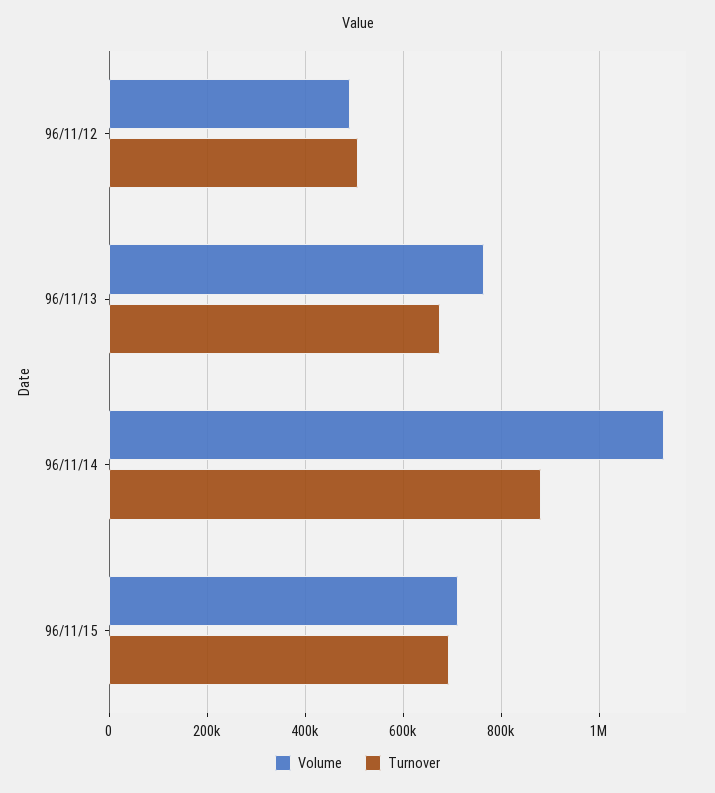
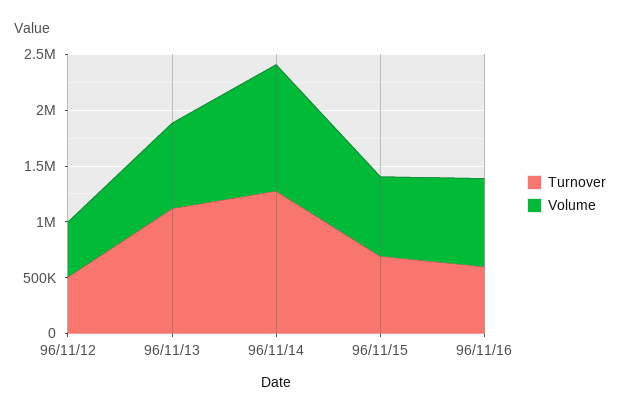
Turnover, 96/11/13: 680000 -> 1100000
Turnover, 96/11/14: 880000 -> 1300000
Turnover, 96/11/16: none -> 600000
Volume, 96/11/16: none -> 800000

